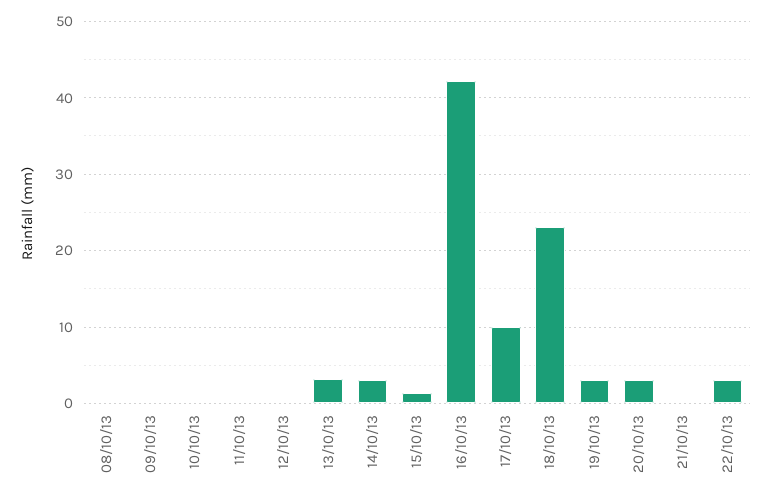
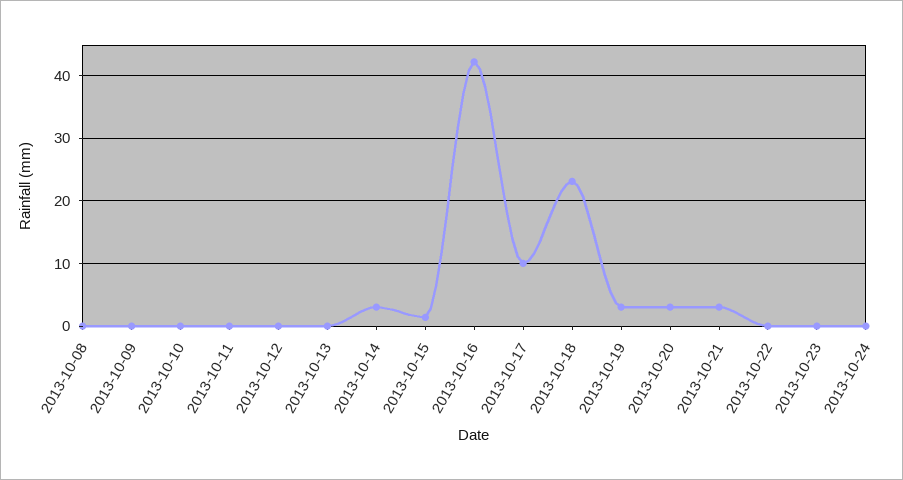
13/10/13: 3 -> 0
21/10/13: 0 -> 3
22/10/13: 3 -> 0
2013-10-23: none -> 0
2013-10-24: none -> 0

